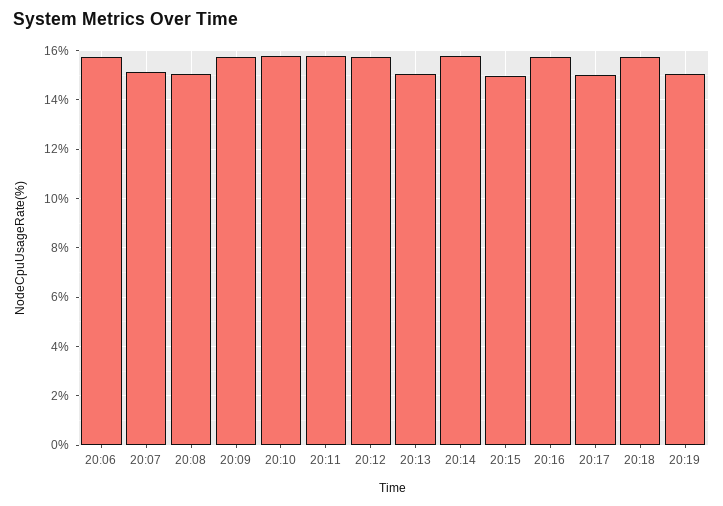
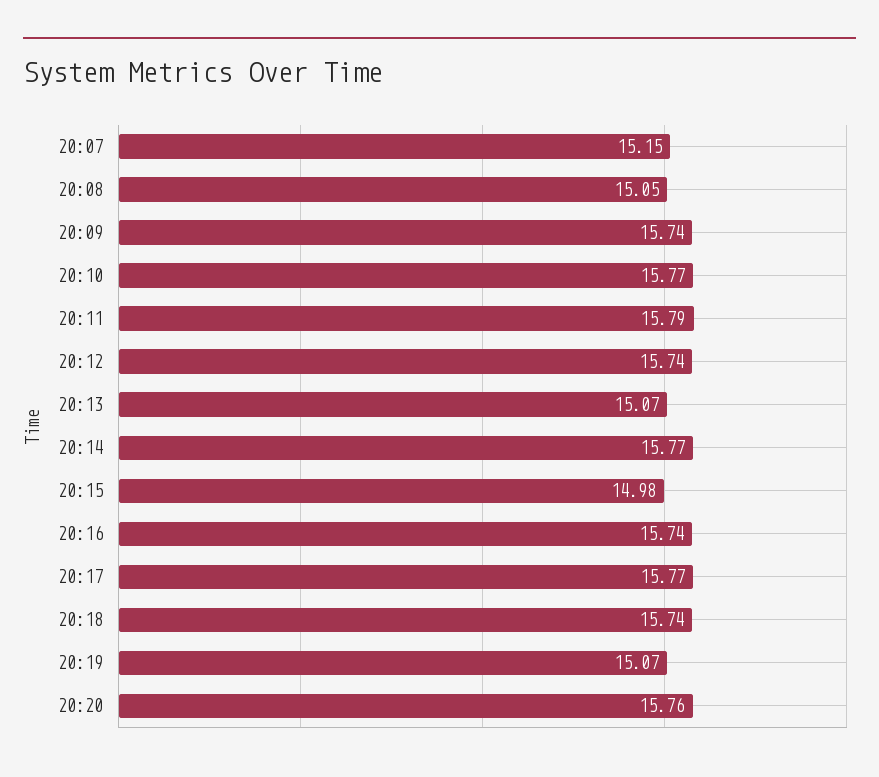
20:06: 15.75 -> none
20:17: 15 -> 15.77
20:20: none -> 15.76

